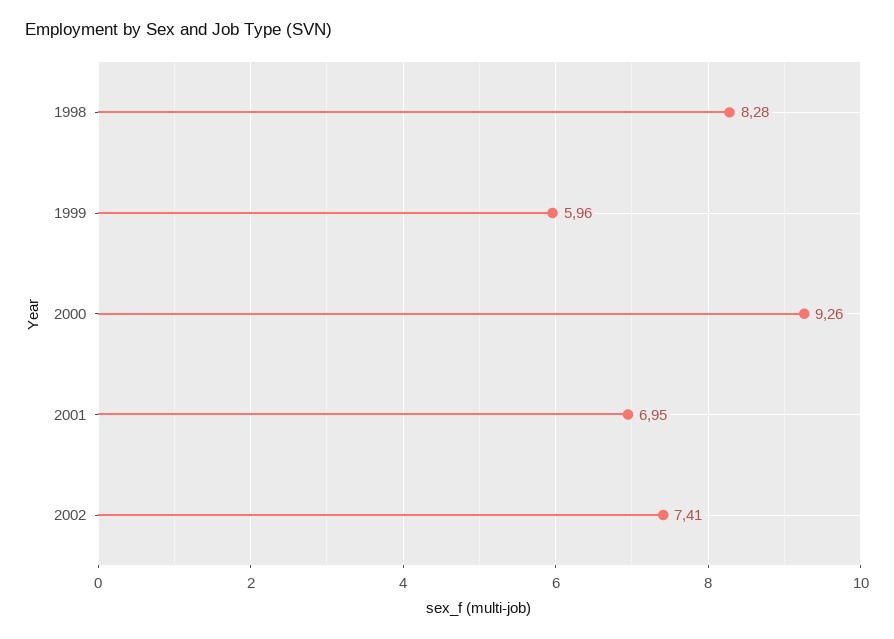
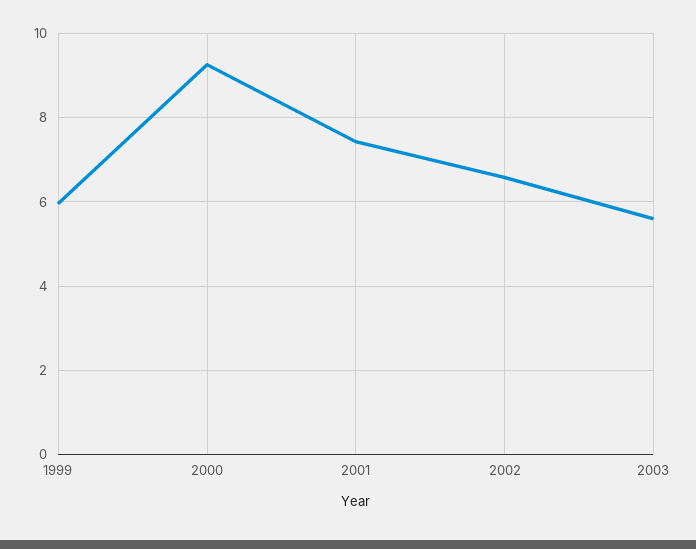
1998: 8.28 -> none
2001: 6.95 -> 7.4
2002: 7.41 -> 6.6
2003: none -> 5.6

